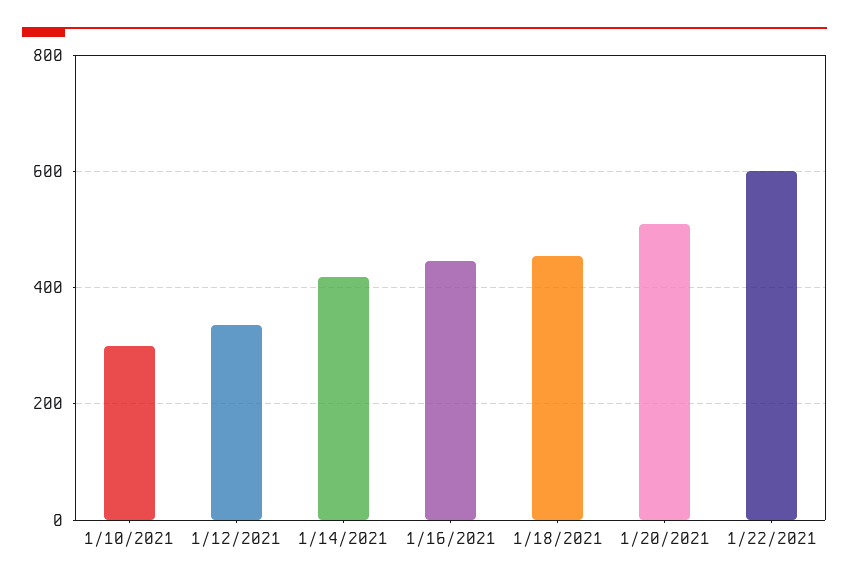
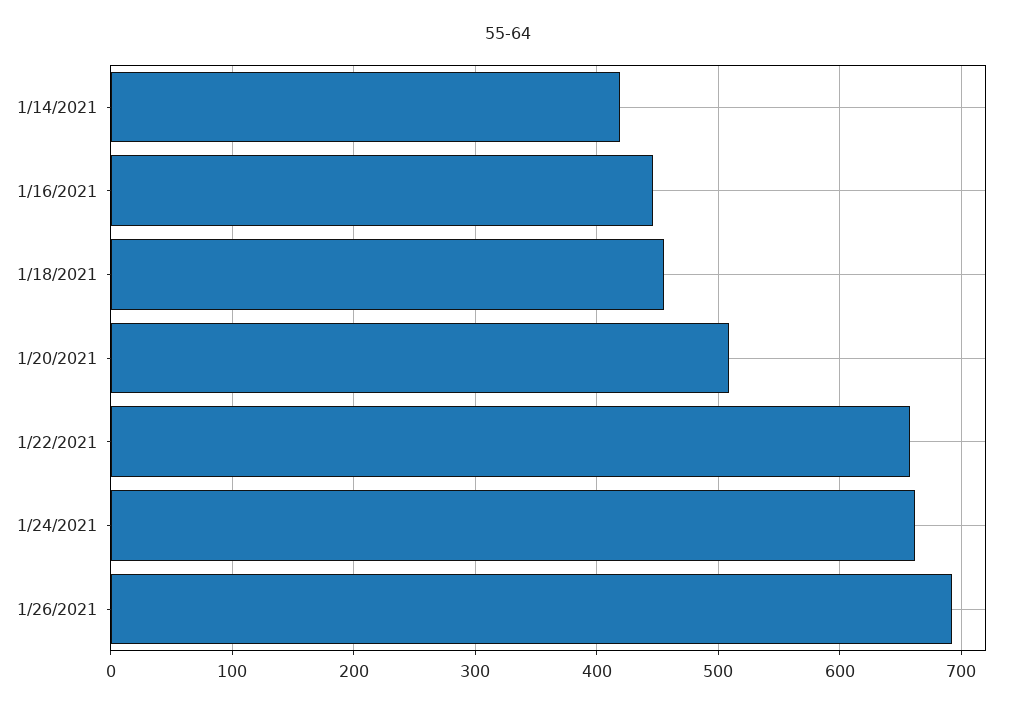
1/10/2021: 300 -> none
1/12/2021: 340 -> none
1/22/2021: 600 -> 660
1/24/2021: none -> 660
1/26/2021: none -> 690

